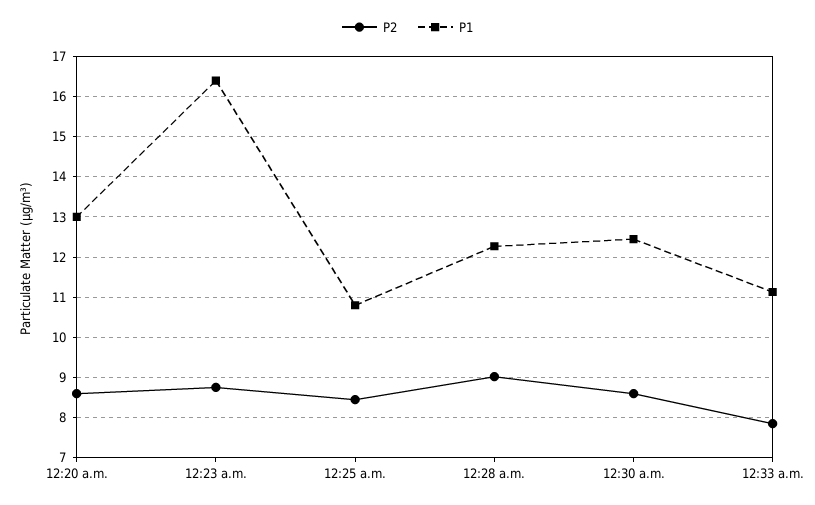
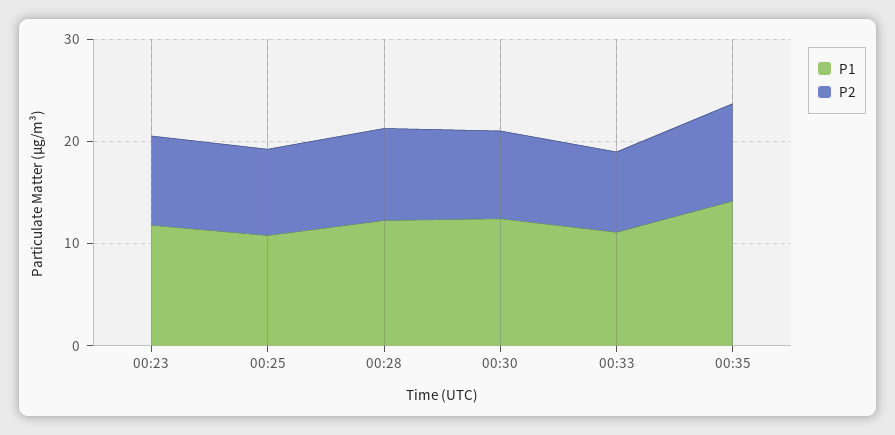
P2, 12:20 a.m.: 8.6 -> none
P1, 12:20 a.m.: 13 -> none
P1, 12:23 a.m.: 16.4 -> 12
P1, 00:35: none -> 14
P2, 00:35: none -> 10

